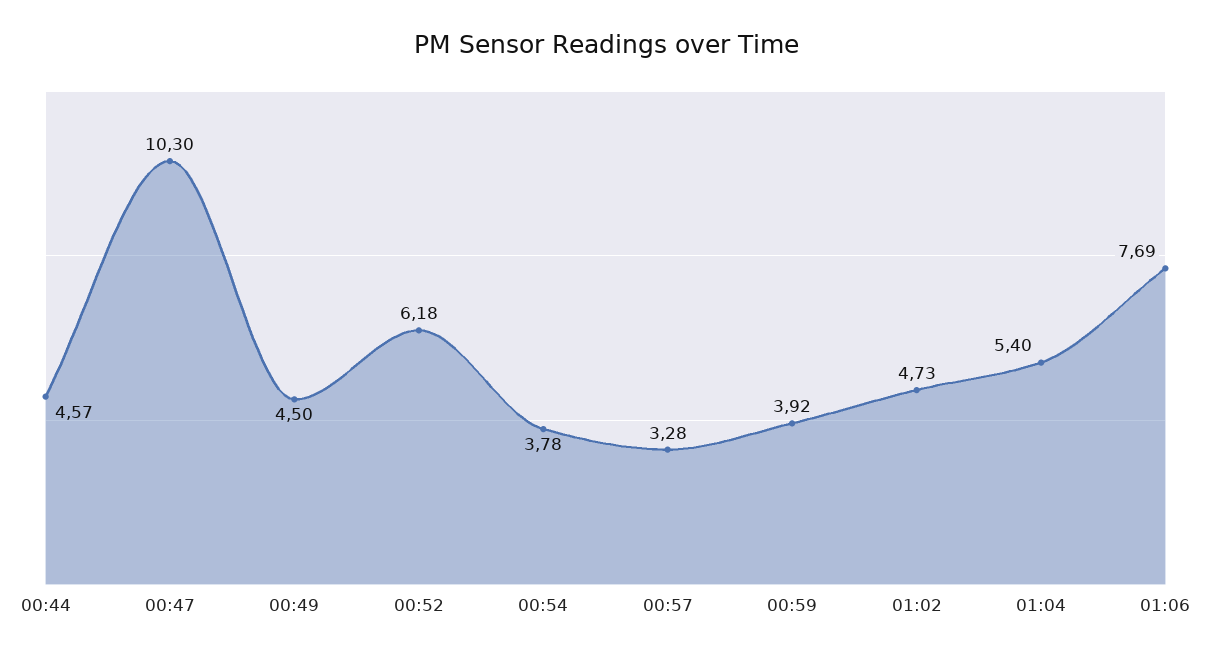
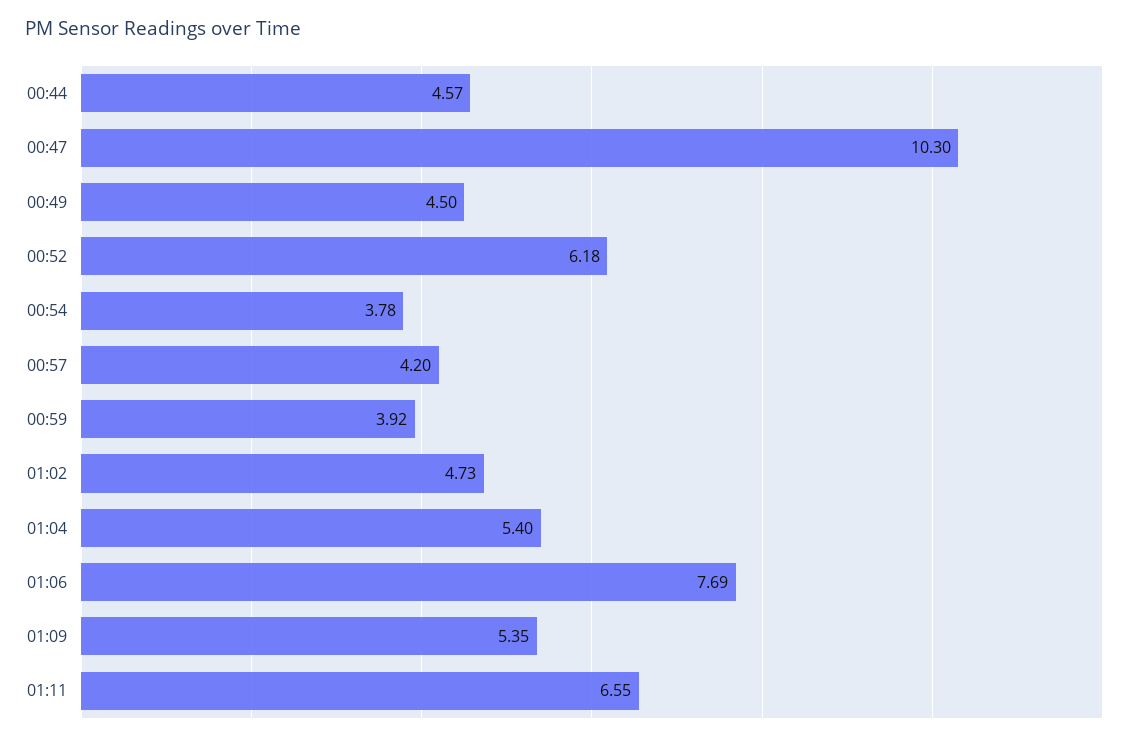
00:57: 3.28 -> 4.2
01:09: none -> 5.35
01:11: none -> 6.55

